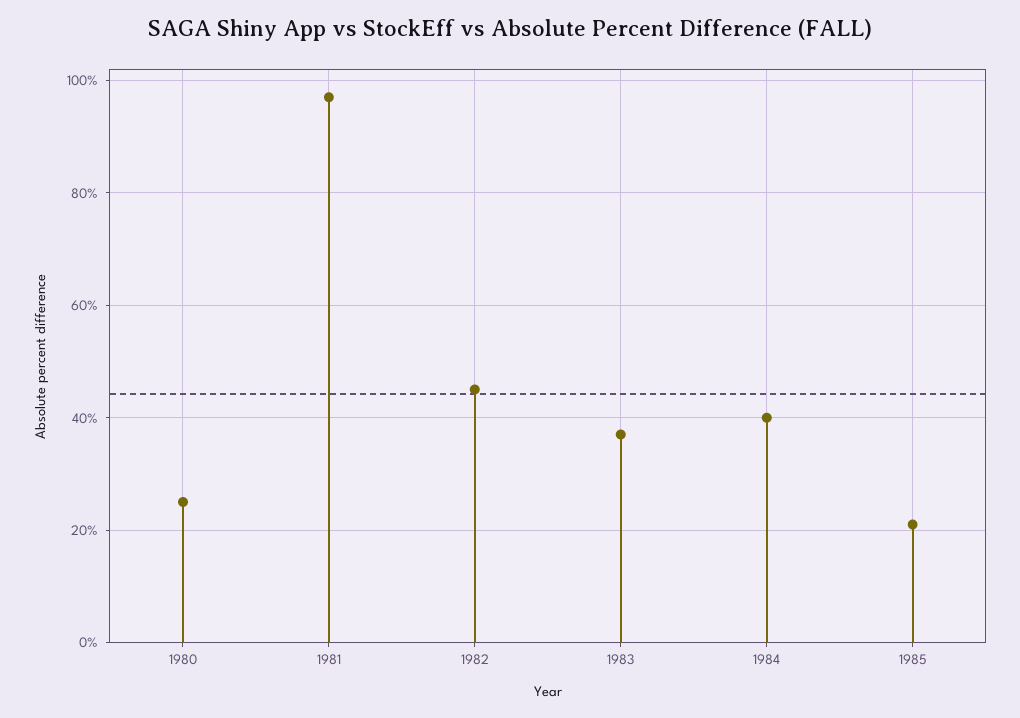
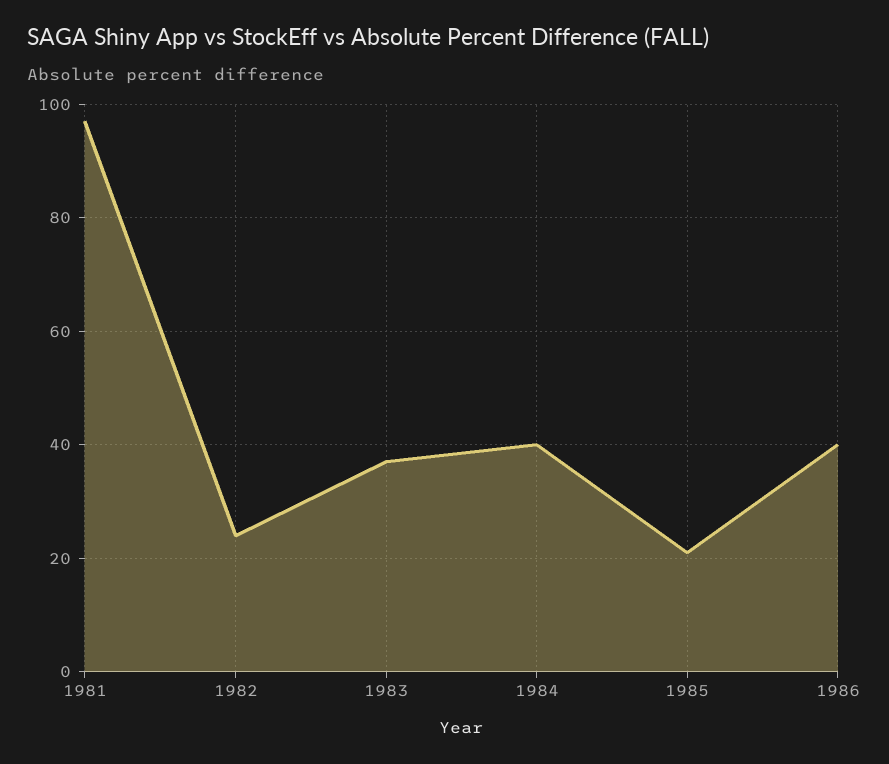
1980: 25 -> none
1982: 45 -> 25
1986: none -> 40

